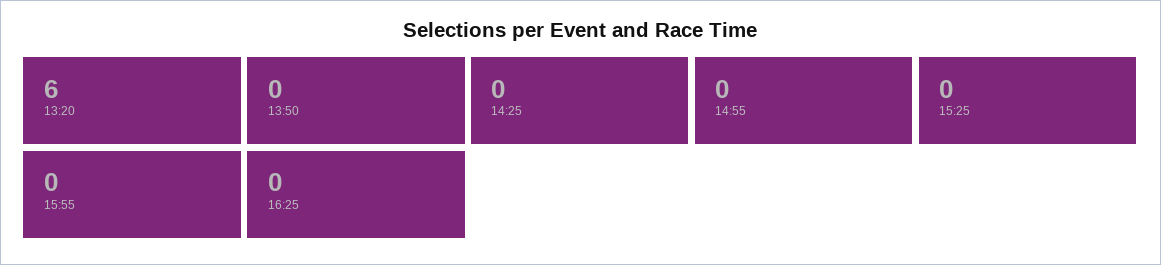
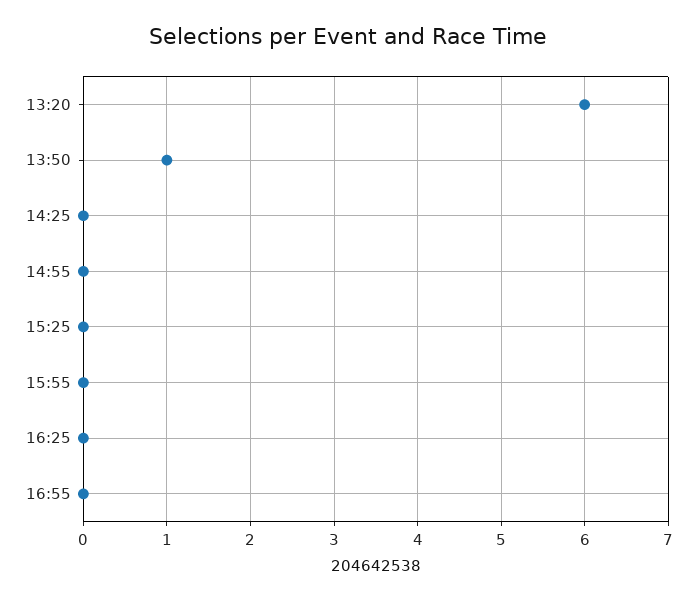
13:50: 0 -> 1
16:55: none -> 0

